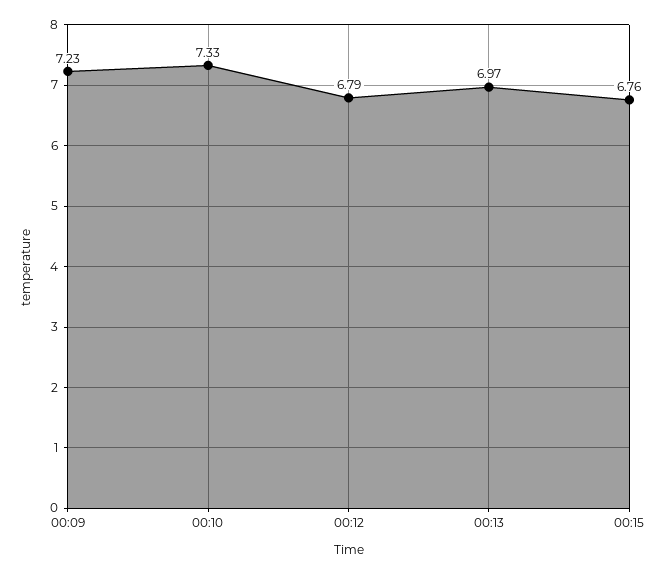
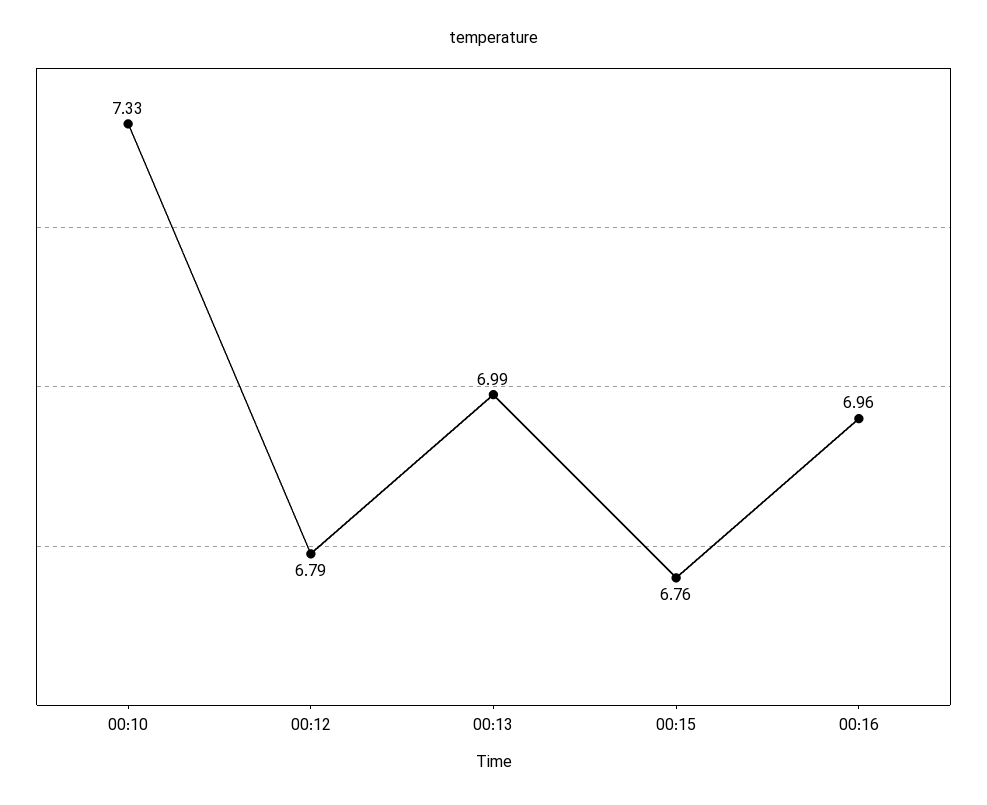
00:09: 7.23 -> none
00:13: 6.97 -> 6.99
00:16: none -> 6.96

